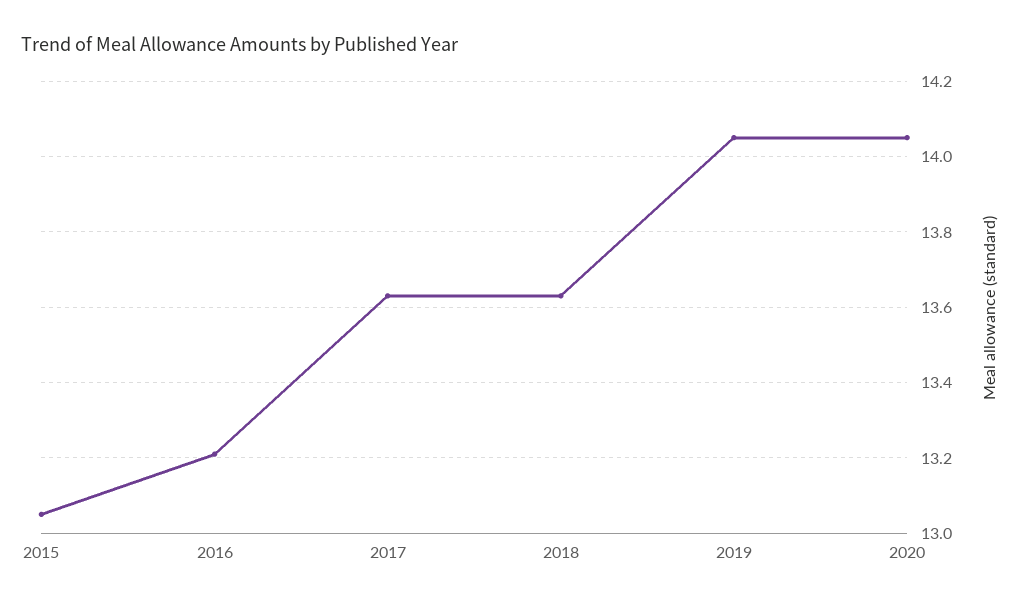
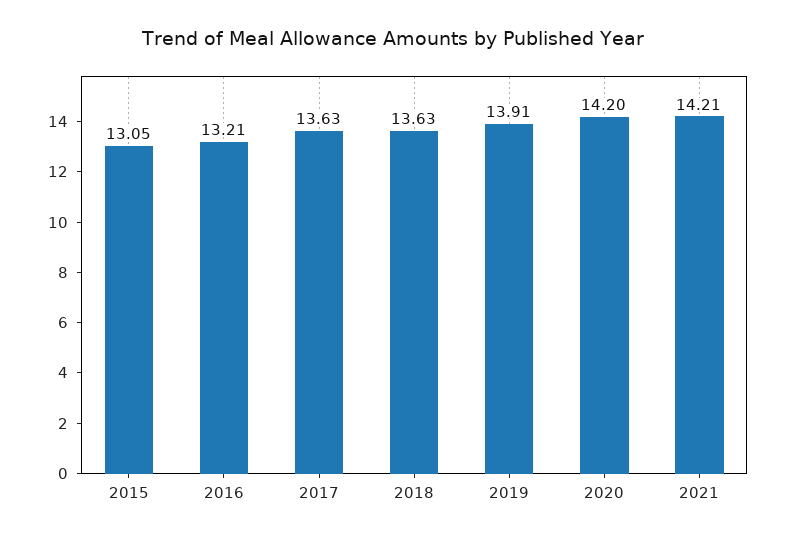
2019: 14.05 -> 13.91
2020: 14.05 -> 14.2
2021: none -> 14.21

